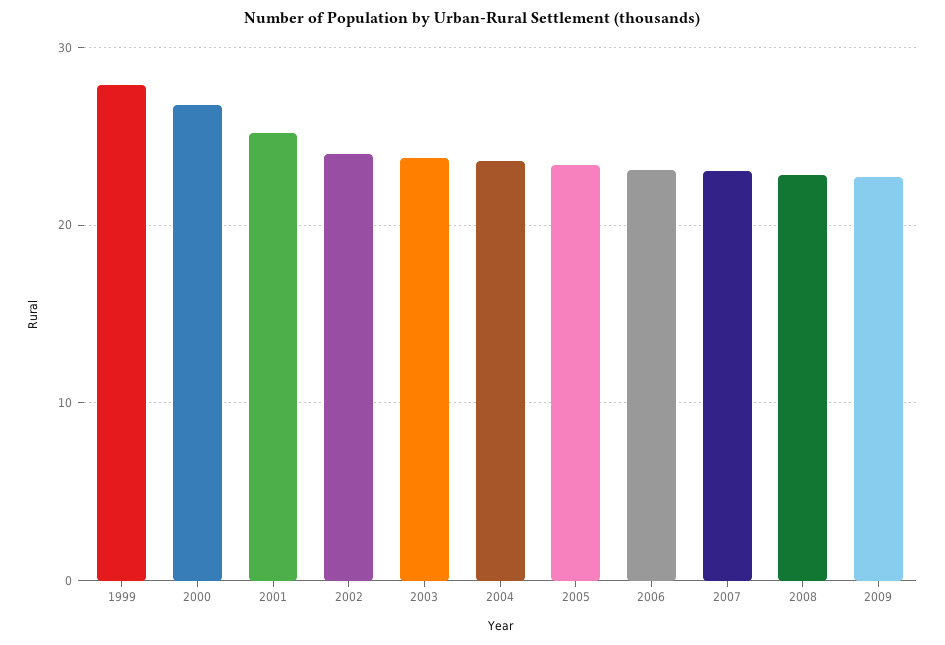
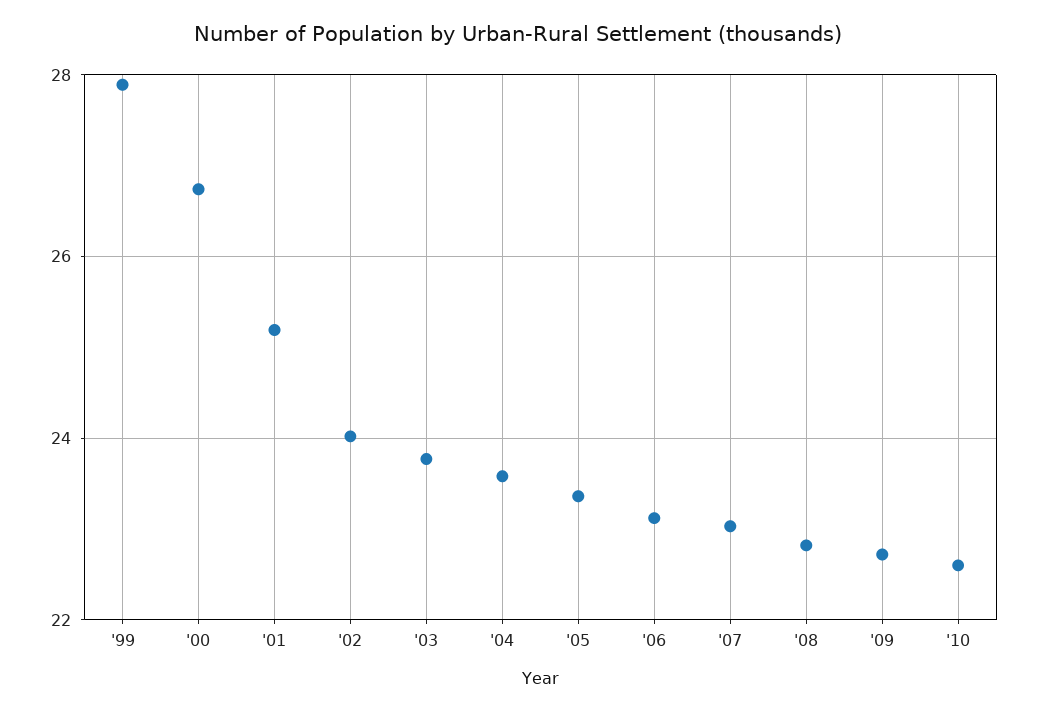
'10: none -> 22.6

